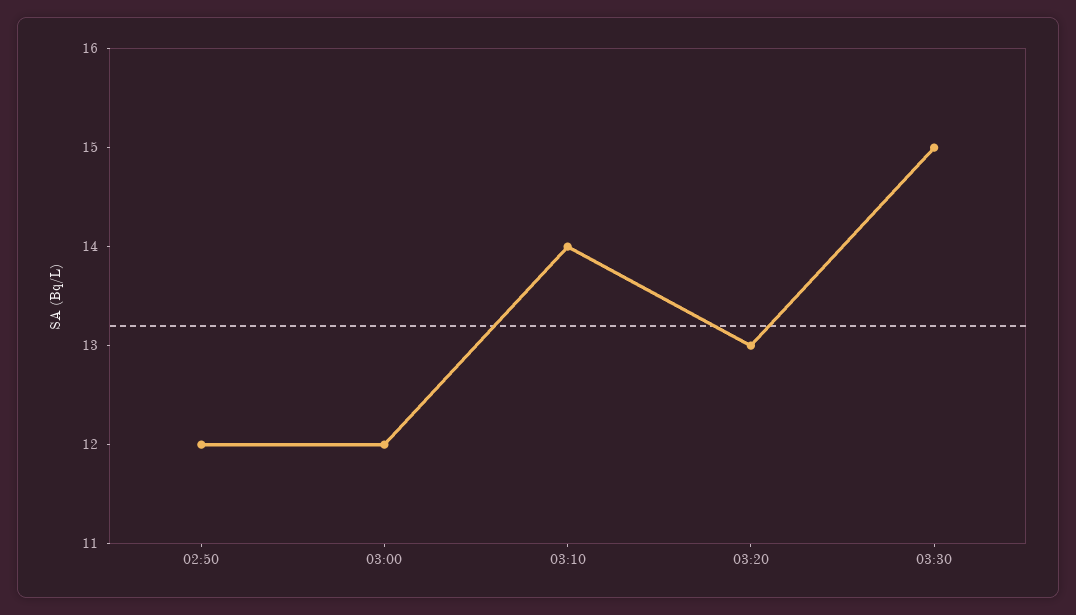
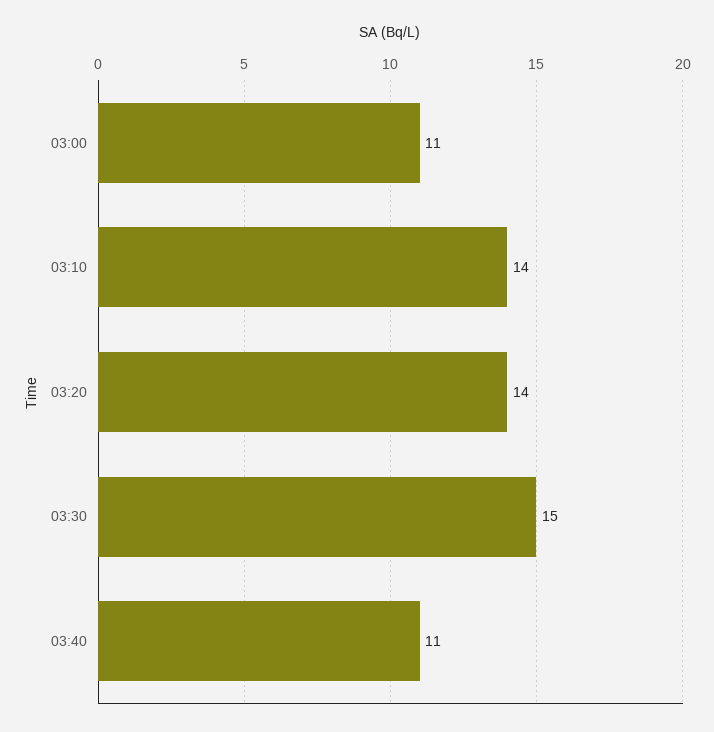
02:50: 12 -> none
03:00: 12 -> 11
03:20: 13 -> 14
03:40: none -> 11

